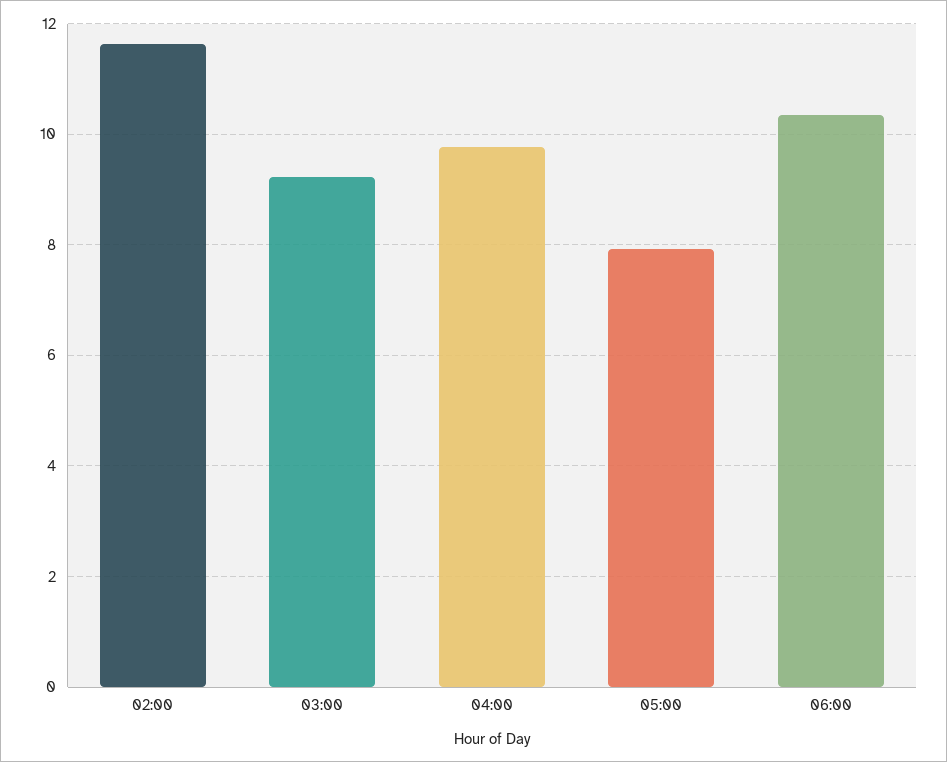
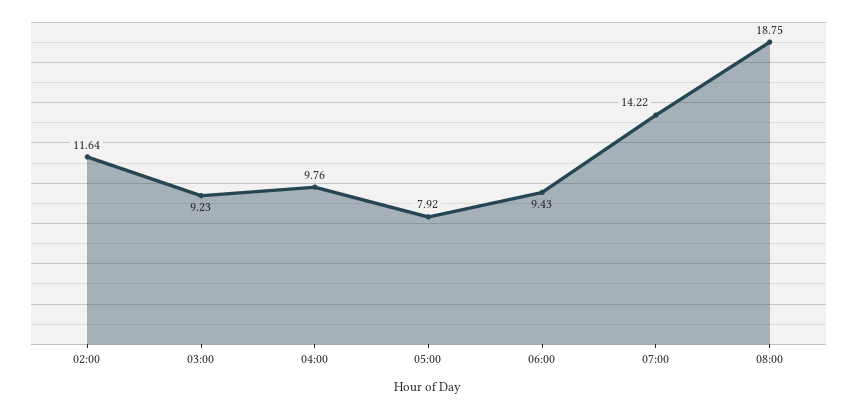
06:00: 10.4 -> 9.43
07:00: none -> 14.22
08:00: none -> 18.75

